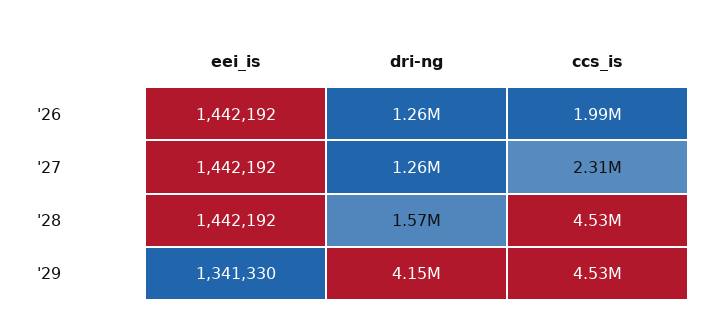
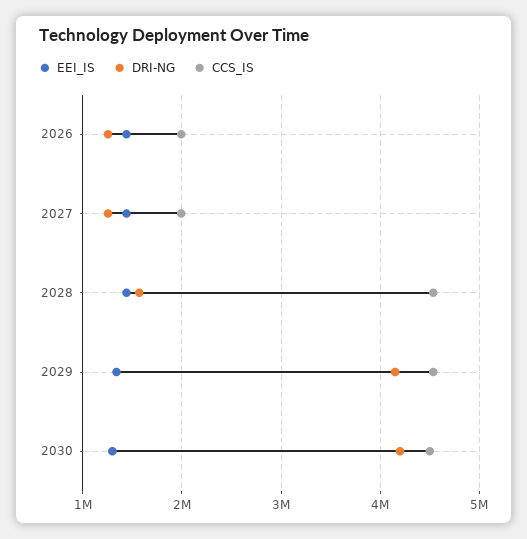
ccs_is, '27: 2310000 -> 2000000
eei_is, 2030: none -> 1300000
dri-ng, 2030: none -> 4200000
ccs_is, 2030: none -> 4500000

